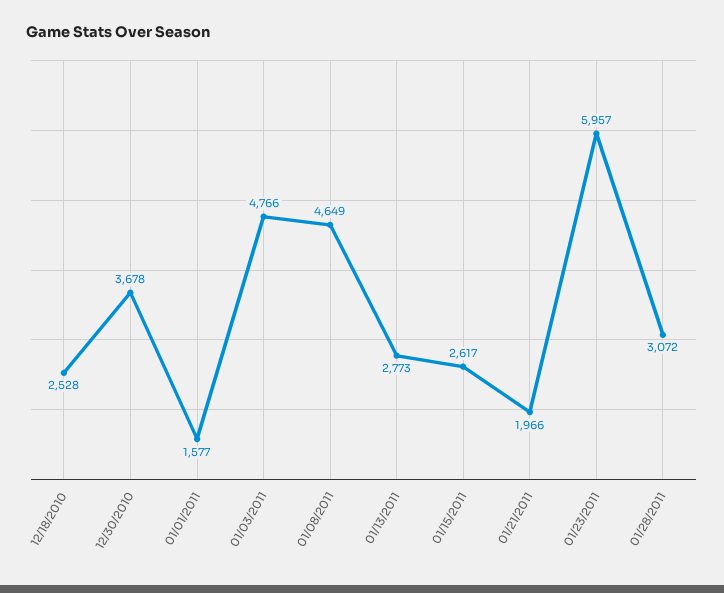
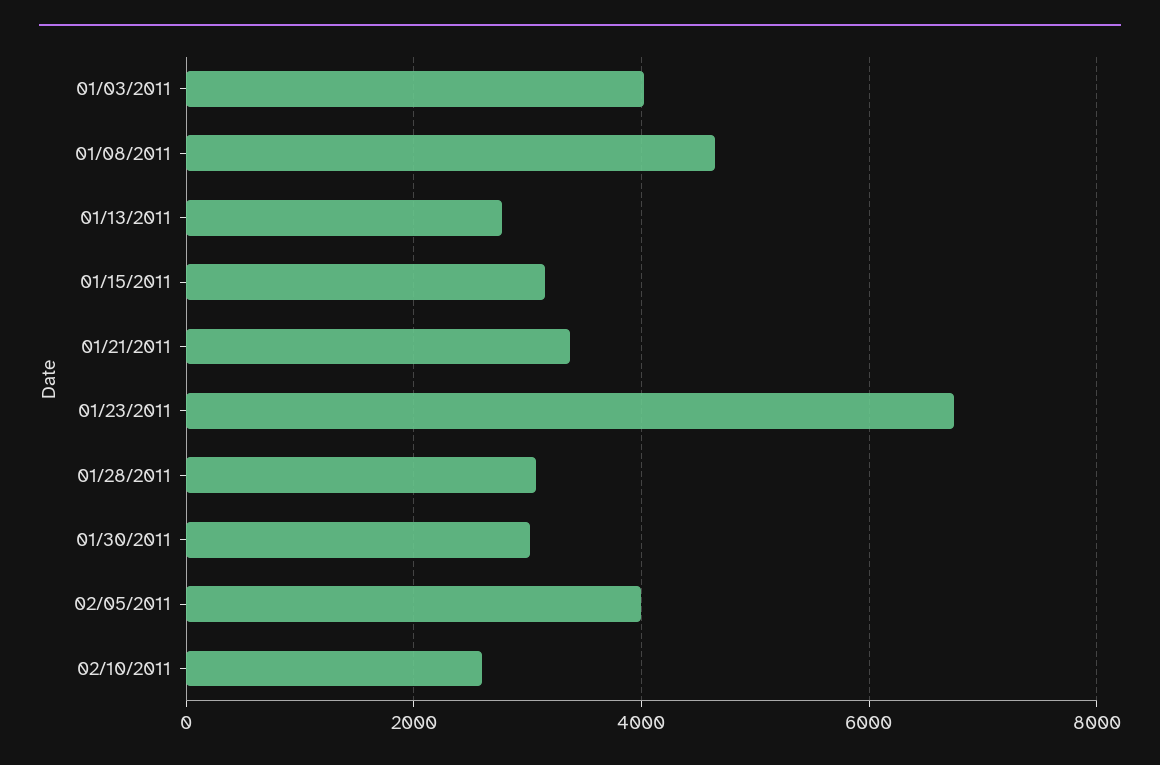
12/18/2010: 2528 -> none
12/30/2010: 3678 -> none
01/01/2011: 1577 -> none
01/03/2011: 4766 -> 4000
01/15/2011: 2617 -> 3200
01/21/2011: 1966 -> 3400
01/23/2011: 5957 -> 6800
01/30/2011: none -> 3000
02/05/2011: none -> 4000
02/10/2011: none -> 2600

